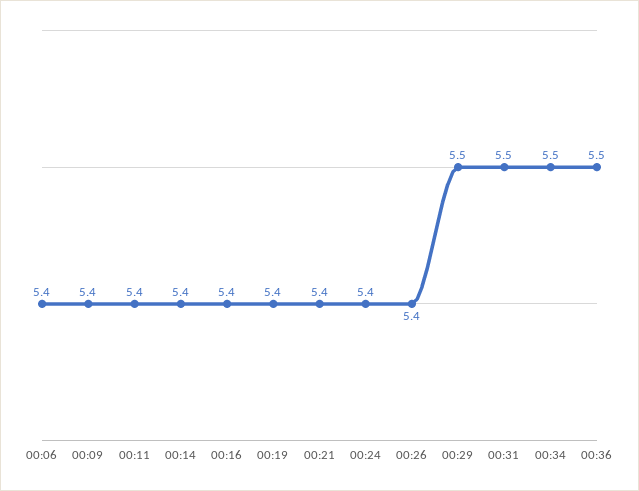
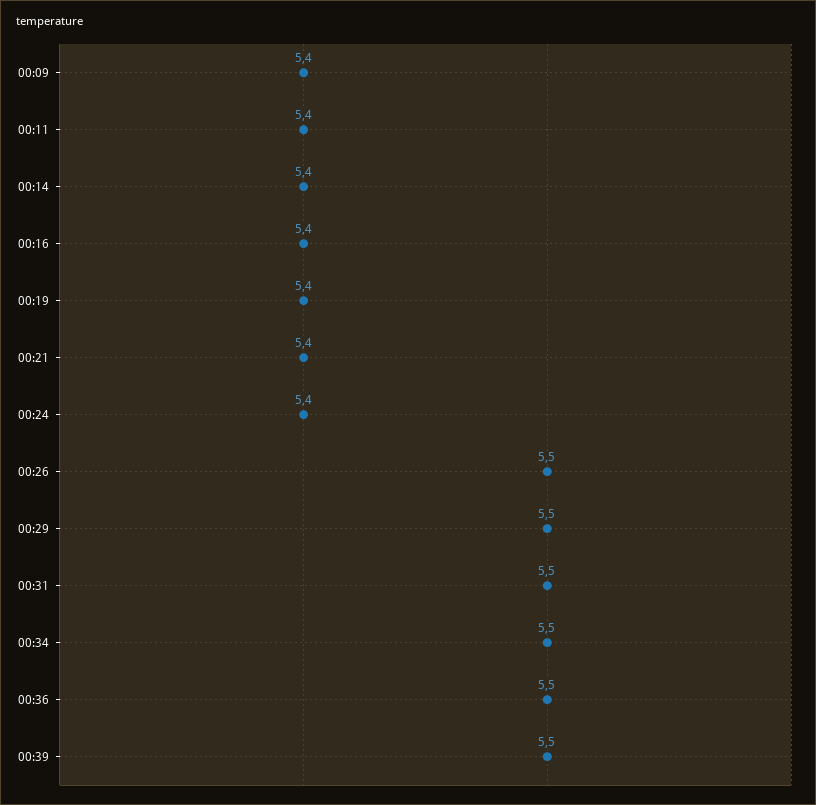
00:06: 5.4 -> none
00:26: 5.4 -> 5.5
00:39: none -> 5.5

